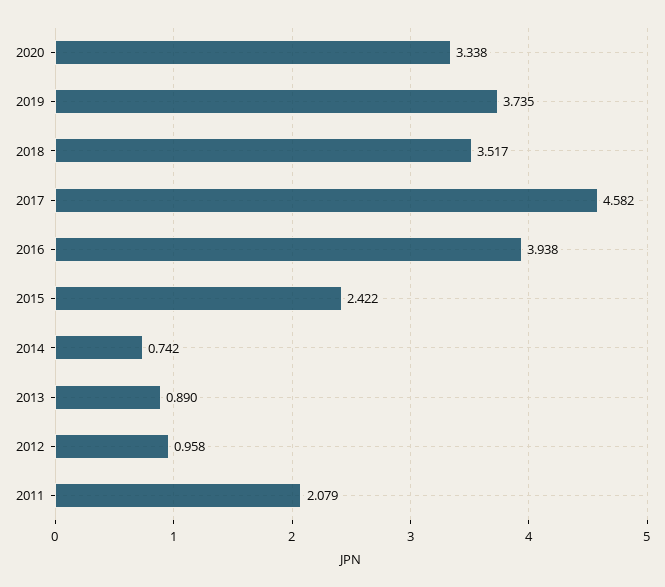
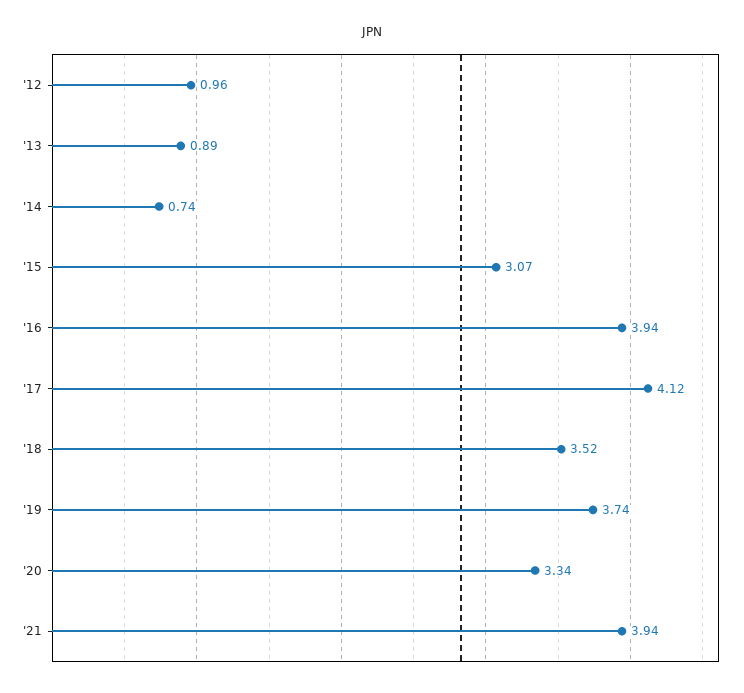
2017: 4.582 -> 4.12
2015: 2.422 -> 3.07
2011: 2.079 -> none
'21: none -> 3.94

